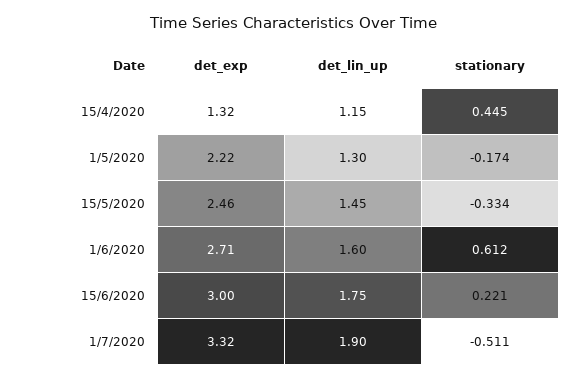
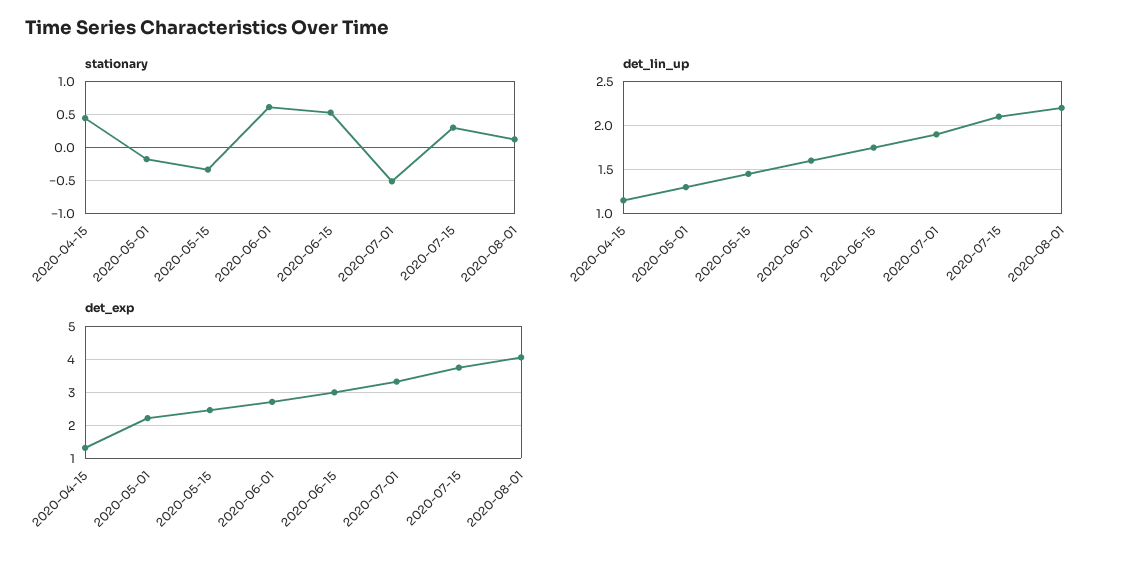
stationary, 15/6/2020: 0.221 -> 0.5
stationary, 2020-07-15: none -> 0.3
stationary, 2020-08-01: none -> 0.1
det_lin_up, 2020-07-15: none -> 2.1
det_lin_up, 2020-08-01: none -> 2.2
det_exp, 2020-07-15: none -> 3.8
det_exp, 2020-08-01: none -> 4

